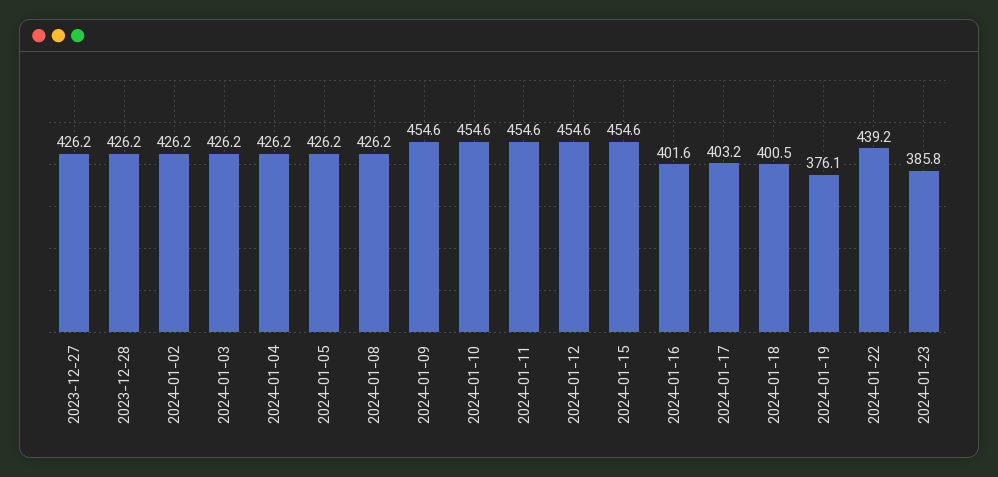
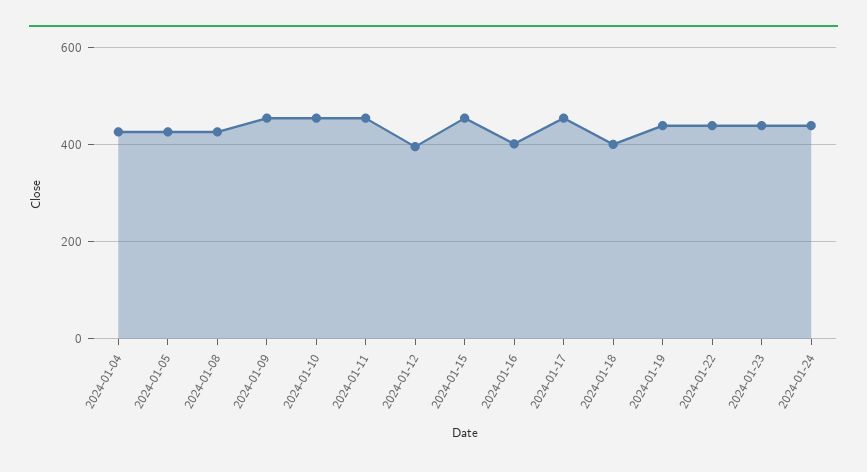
2023-12-27: 426.2 -> none
2023-12-28: 426.2 -> none
2024-01-02: 426.2 -> none
2024-01-03: 426.2 -> none
2024-01-12: 454.6 -> 400
2024-01-17: 403.2 -> 460
2024-01-19: 376.1 -> 440
2024-01-23: 385.8 -> 440
2024-01-24: none -> 440

